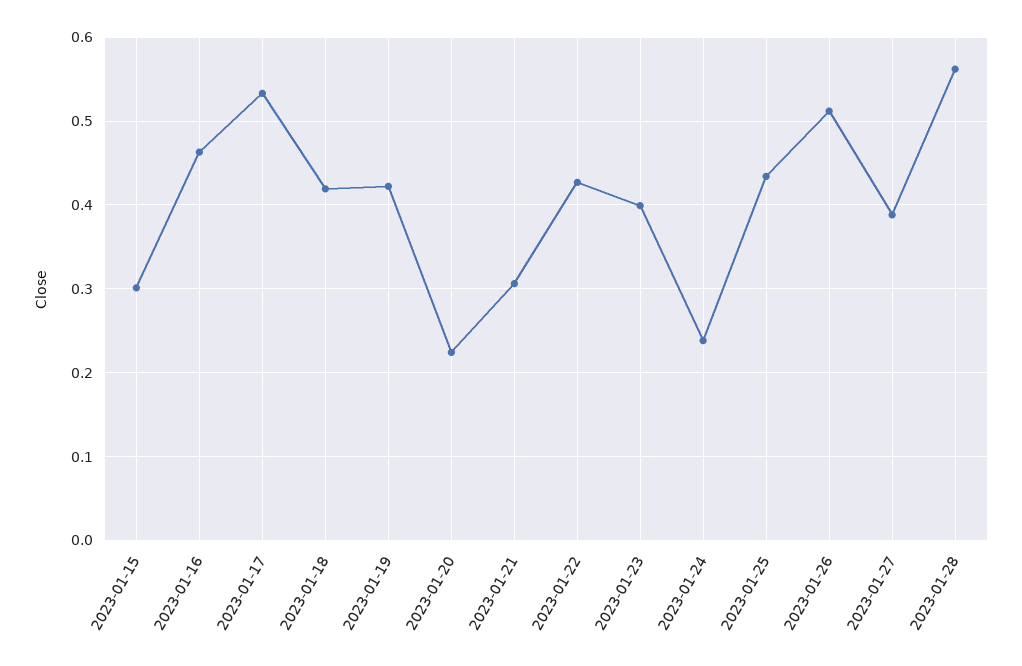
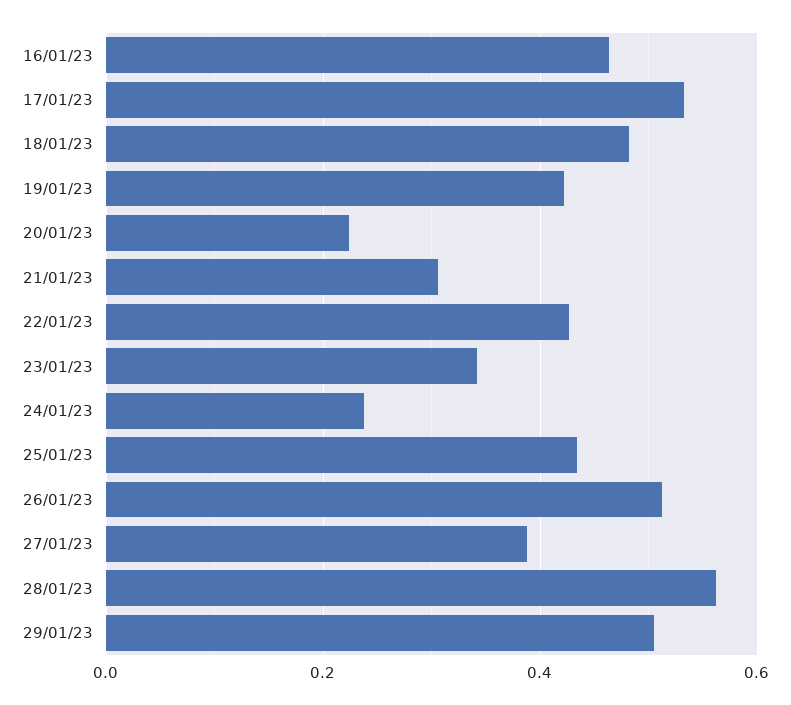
2023-01-15: 0.3 -> none
2023-01-18: 0.42 -> 0.48
2023-01-23: 0.4 -> 0.34
29/01/23: none -> 0.5

